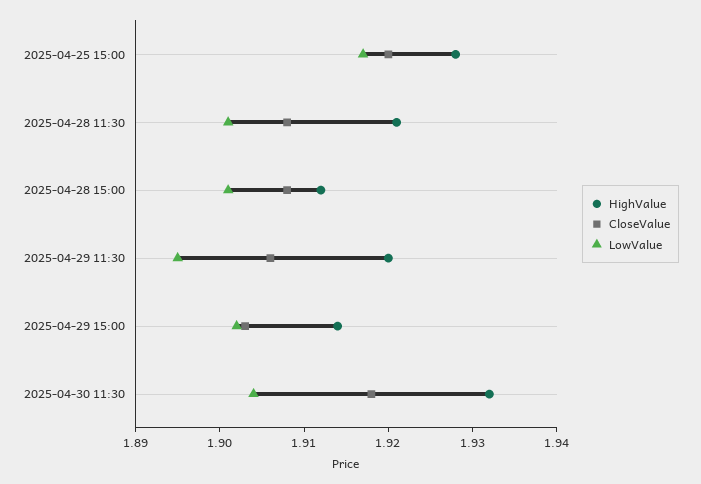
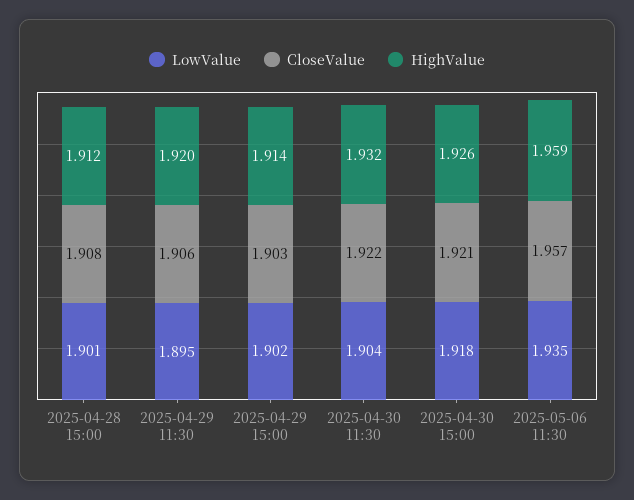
HighValue, 2025-04-25 15:00: 1.928 -> none
CloseValue, 2025-04-25 15:00: 1.92 -> none
LowValue, 2025-04-25 15:00: 1.917 -> none
HighValue, 2025-04-28 11:30: 1.921 -> none
CloseValue, 2025-04-28 11:30: 1.908 -> none
LowValue, 2025-04-28 11:30: 1.901 -> none
CloseValue, 2025-04-30 11:30: 1.918 -> 1.922
LowValue, 2025-04-30 15:00: none -> 1.918
CloseValue, 2025-04-30 15:00: none -> 1.921
HighValue, 2025-04-30 15:00: none -> 1.926
LowValue, 2025-05-06 11:30: none -> 1.935
CloseValue, 2025-05-06 11:30: none -> 1.957
HighValue, 2025-05-06 11:30: none -> 1.959

